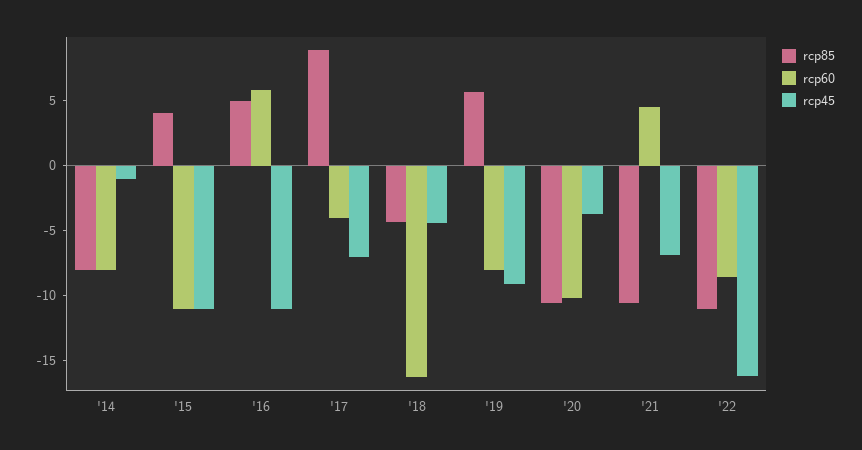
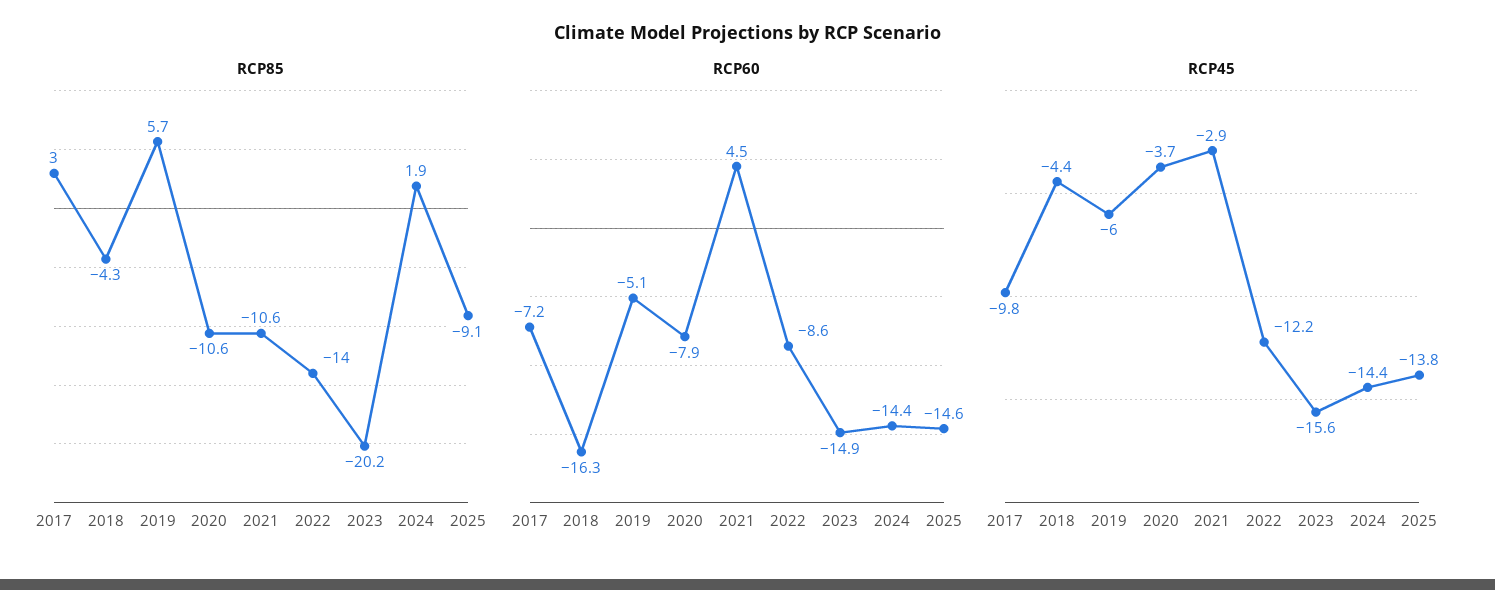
rcp85, '14: -8 -> none
rcp60, '14: -8 -> none
rcp45, '14: -1 -> none
rcp85, '15: 4 -> none
rcp60, '15: -11 -> none
rcp45, '15: -11 -> none
rcp85, '16: 5 -> none
rcp60, '16: 6 -> none
rcp45, '16: -11 -> none
rcp85, '17: 9 -> 3
rcp60, '17: -4 -> -7.2
rcp45, '17: -7 -> -9.8
rcp60, '19: -8 -> -5.1
rcp45, '19: -9 -> -6
rcp60, '20: -10 -> -7.9
rcp45, '21: -7 -> -2.9
rcp85, '22: -11 -> -14
rcp45, '22: -16 -> -12.2
rcp85, 2023: none -> -20.2
rcp85, 2024: none -> 1.9
rcp85, 2025: none -> -9.1
rcp60, 2023: none -> -14.9
rcp60, 2024: none -> -14.4
rcp60, 2025: none -> -14.6
rcp45, 2023: none -> -15.6
rcp45, 2024: none -> -14.4
rcp45, 2025: none -> -13.8

